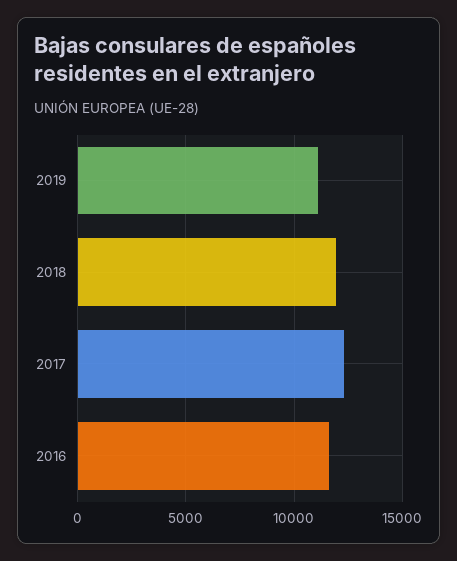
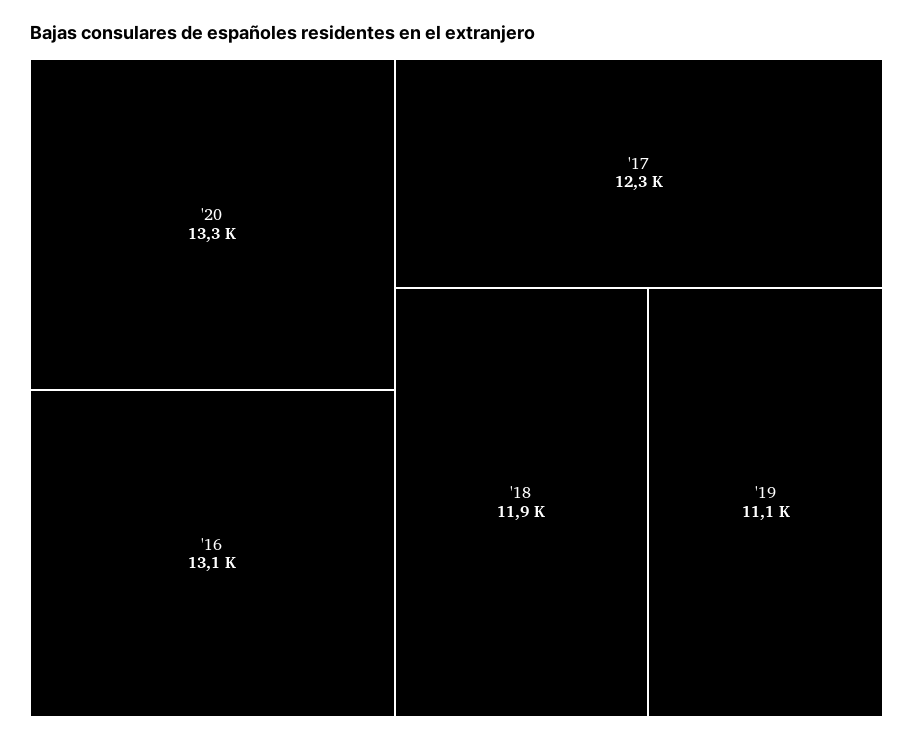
2016: 11500 -> 13100
'20: none -> 13300

